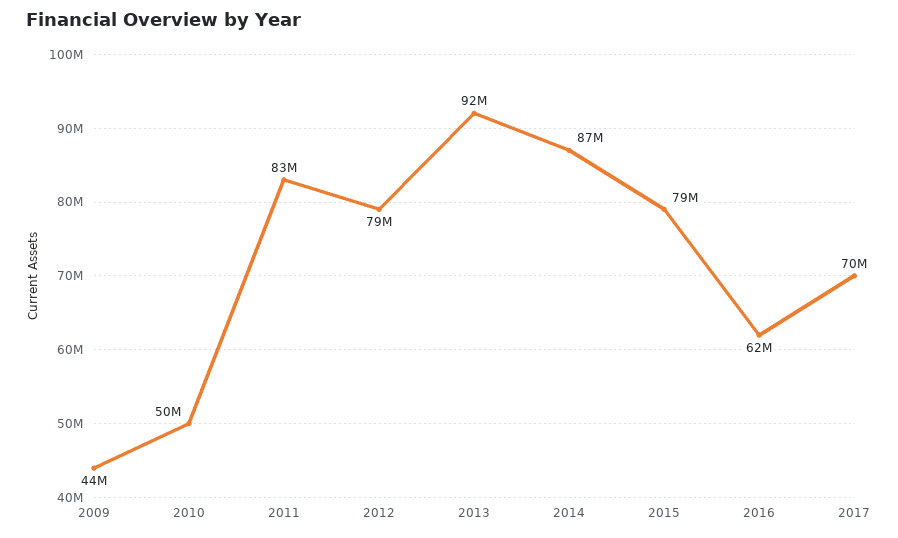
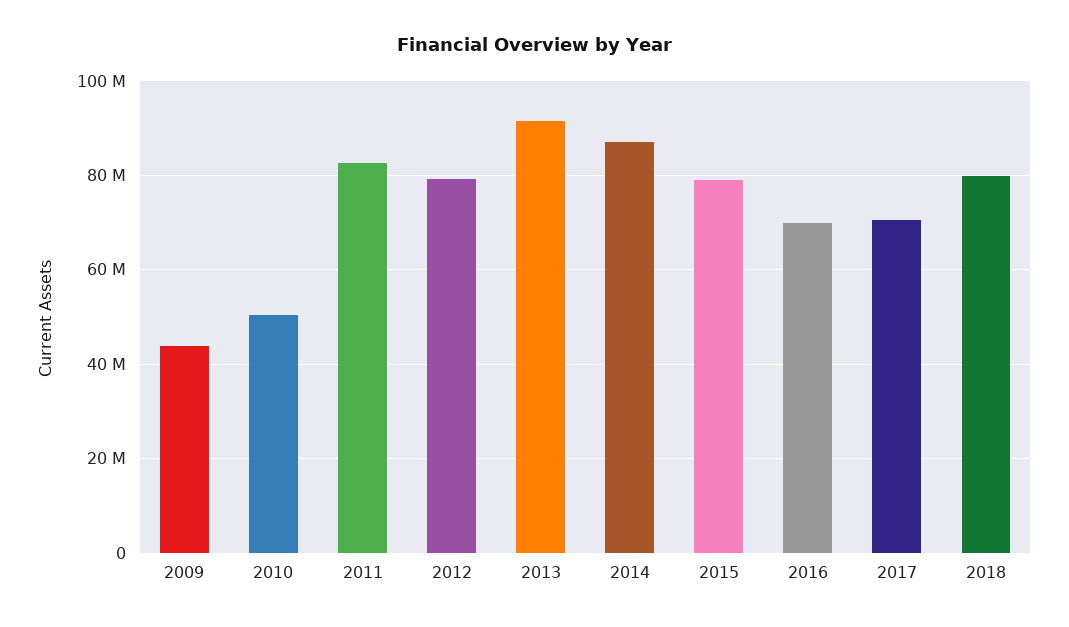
2016: 62000000 -> 70000000
2018: none -> 80000000

